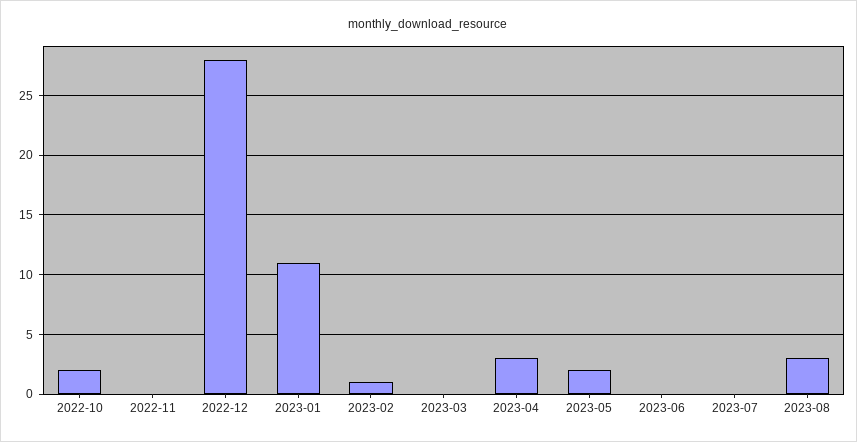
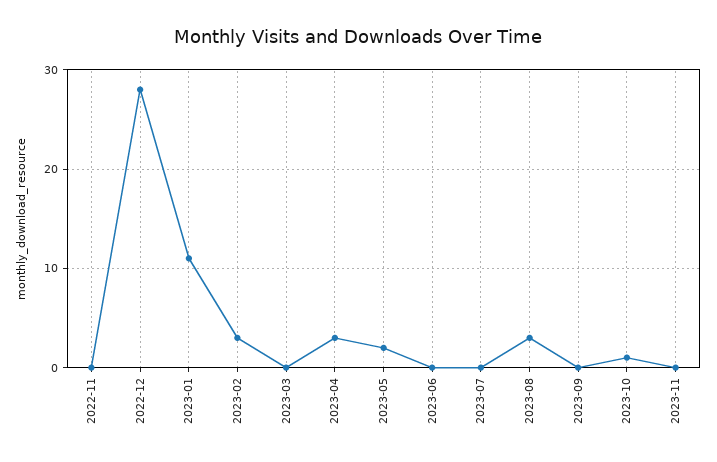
2022-10: 2 -> none
2023-02: 1 -> 3
2023-09: none -> 0
2023-10: none -> 1
2023-11: none -> 0

